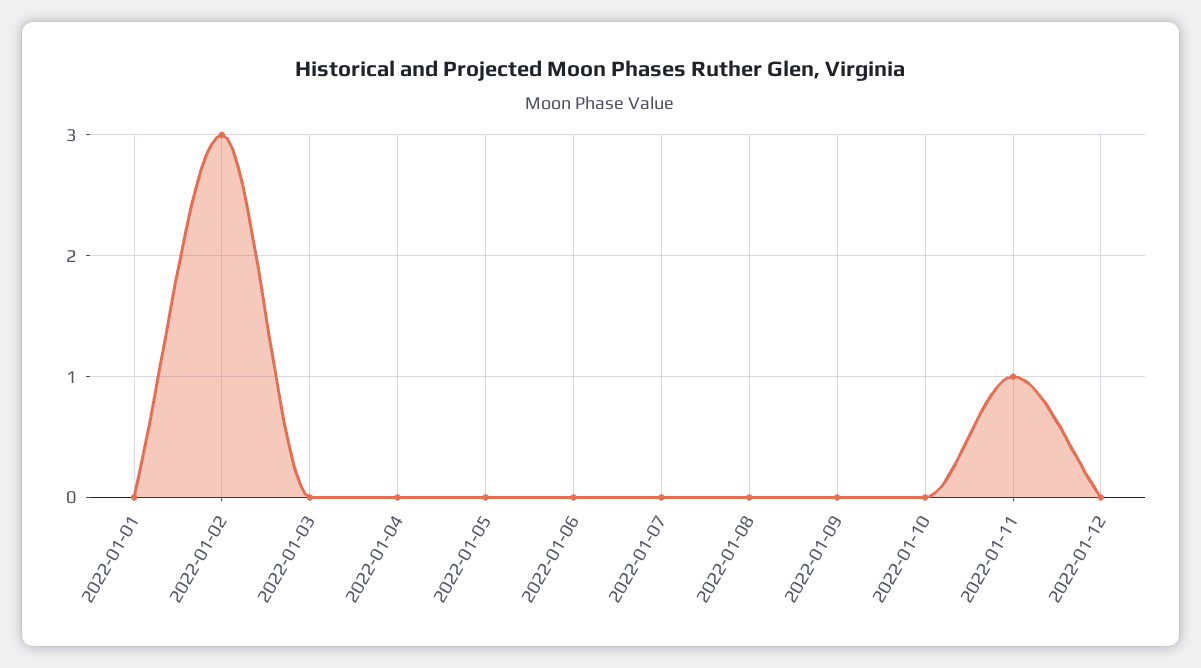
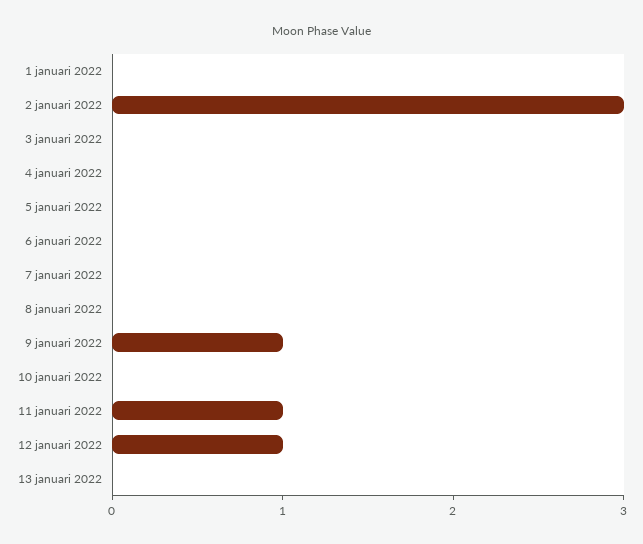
2022-01-09: 0 -> 1
2022-01-12: 0 -> 1
13 januari 2022: none -> 0

